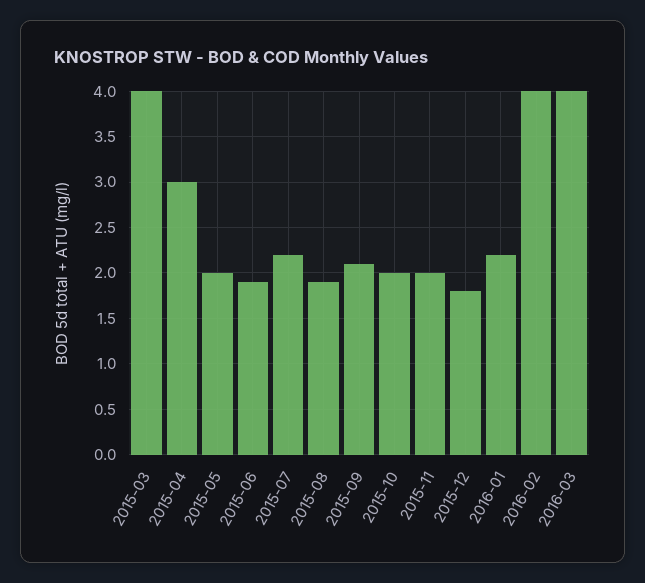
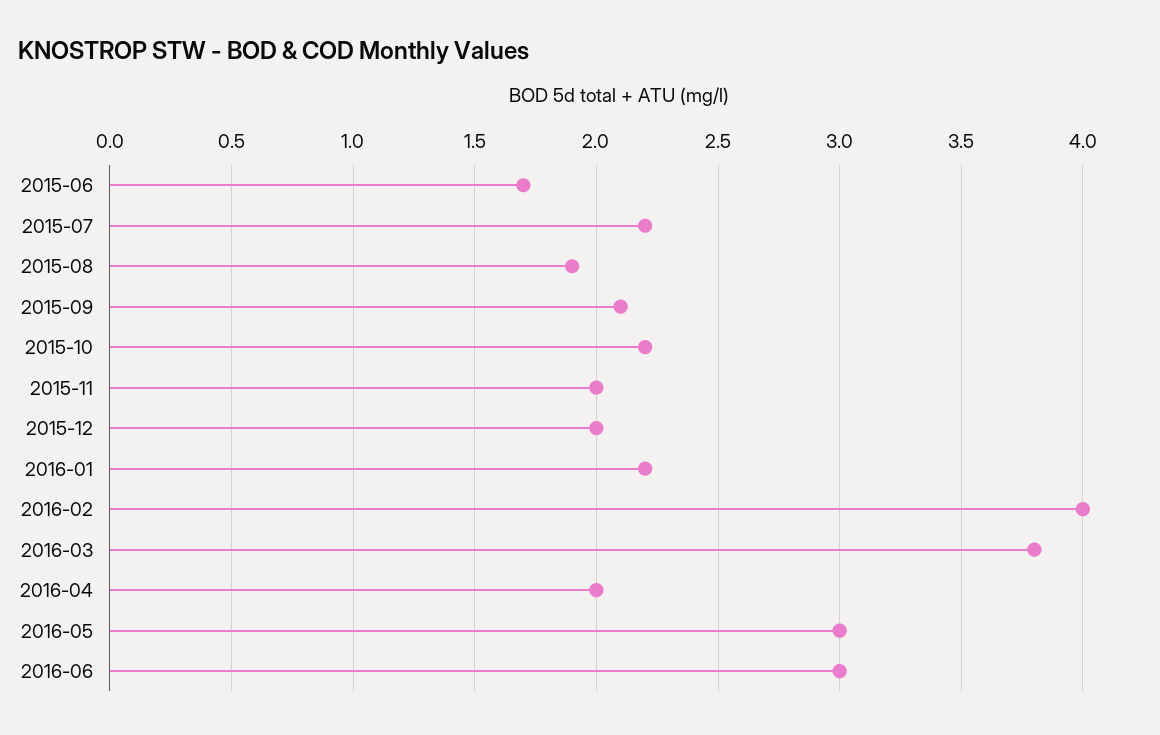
2015-03: 4 -> none
2015-04: 3 -> none
2015-05: 2 -> none
2015-06: 1.9 -> 1.7
2015-10: 2 -> 2.2
2015-12: 1.8 -> 2
2016-03: 4 -> 3.8
2016-04: none -> 2
2016-05: none -> 3
2016-06: none -> 3

